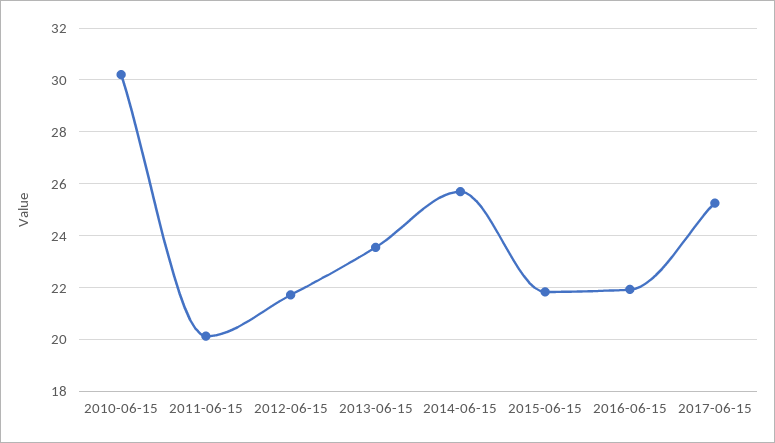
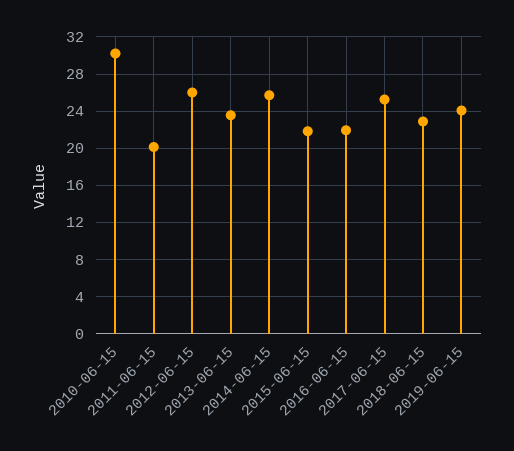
2012-06-15: 21.75 -> 26
2018-06-15: none -> 23
2019-06-15: none -> 24

